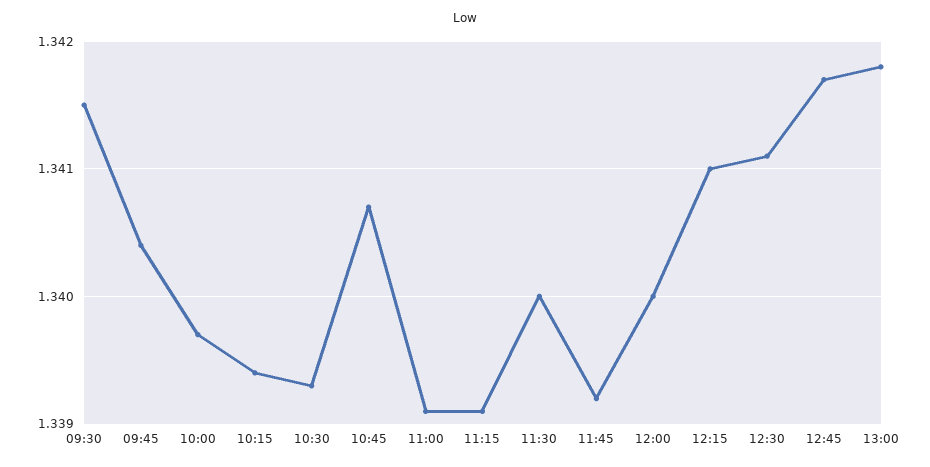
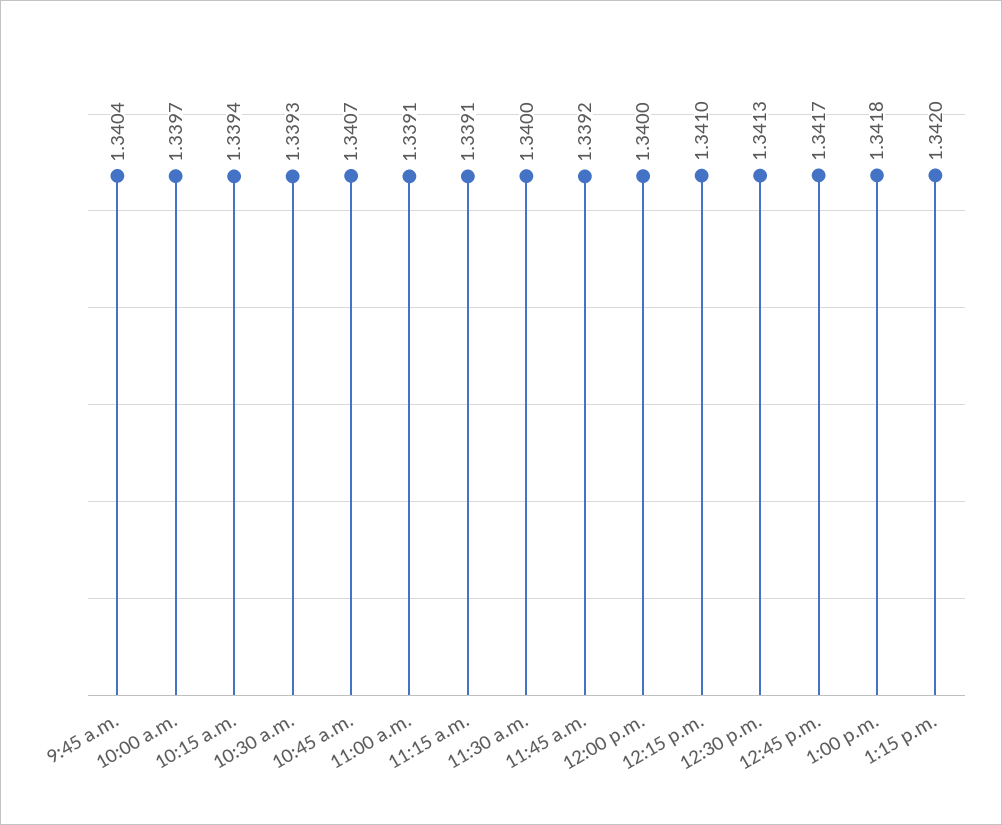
09:30: 1.3415 -> none
12:30: 1.3411 -> 1.3413
1:15 p.m.: none -> 1.342

